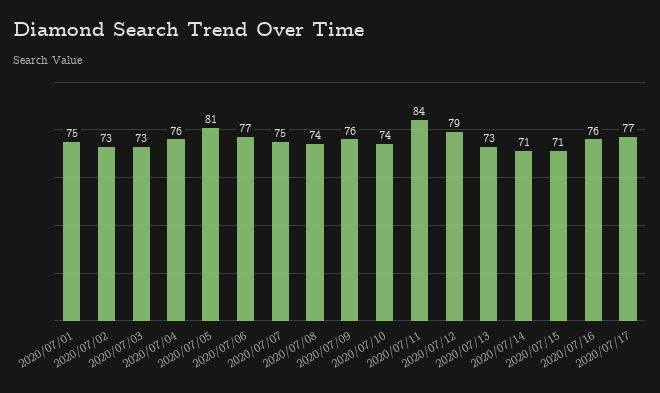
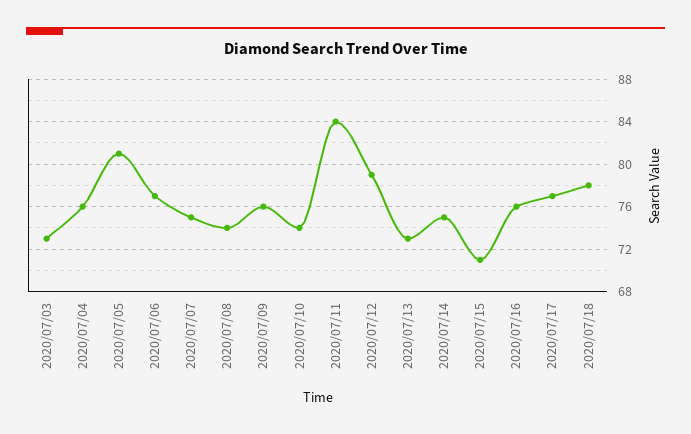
2020/07/01: 75 -> none
2020/07/02: 73 -> none
2020/07/14: 71 -> 75
2020/07/18: none -> 78

